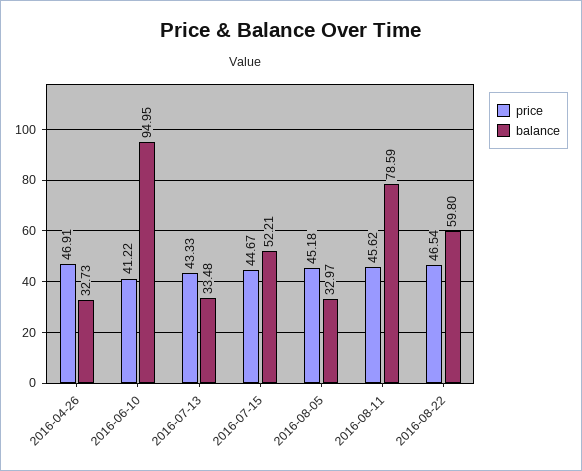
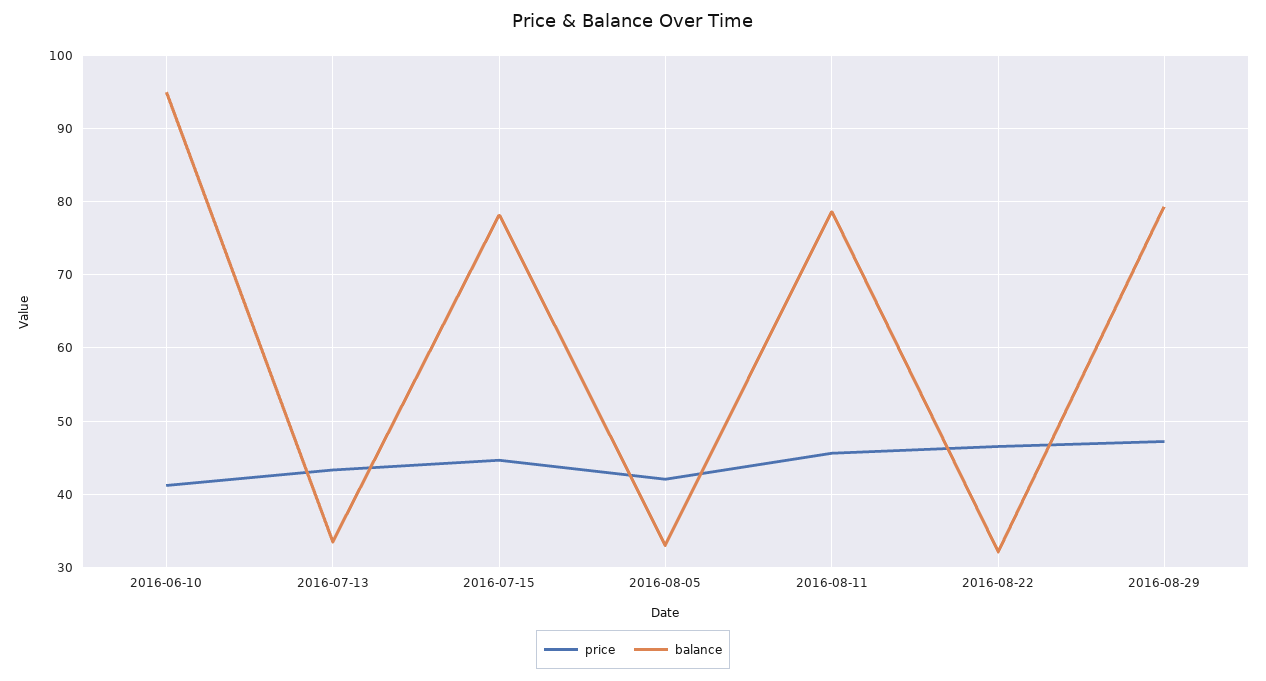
price, 2016-04-26: 46.91 -> none
balance, 2016-04-26: 32.73 -> none
balance, 2016-07-15: 52.21 -> 78
price, 2016-08-05: 45.18 -> 42
balance, 2016-08-22: 59.8 -> 32
price, 2016-08-29: none -> 47
balance, 2016-08-29: none -> 79

